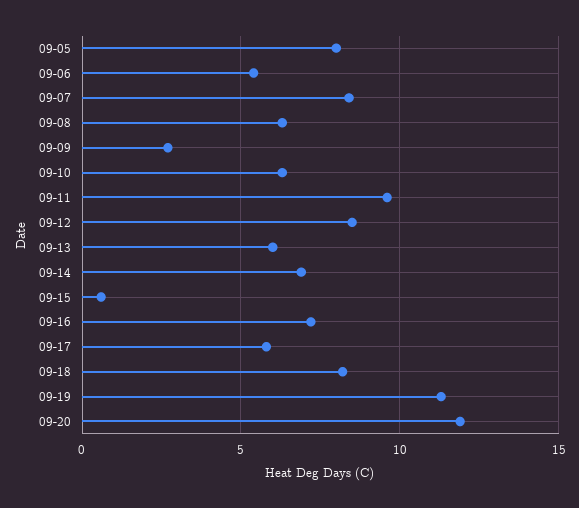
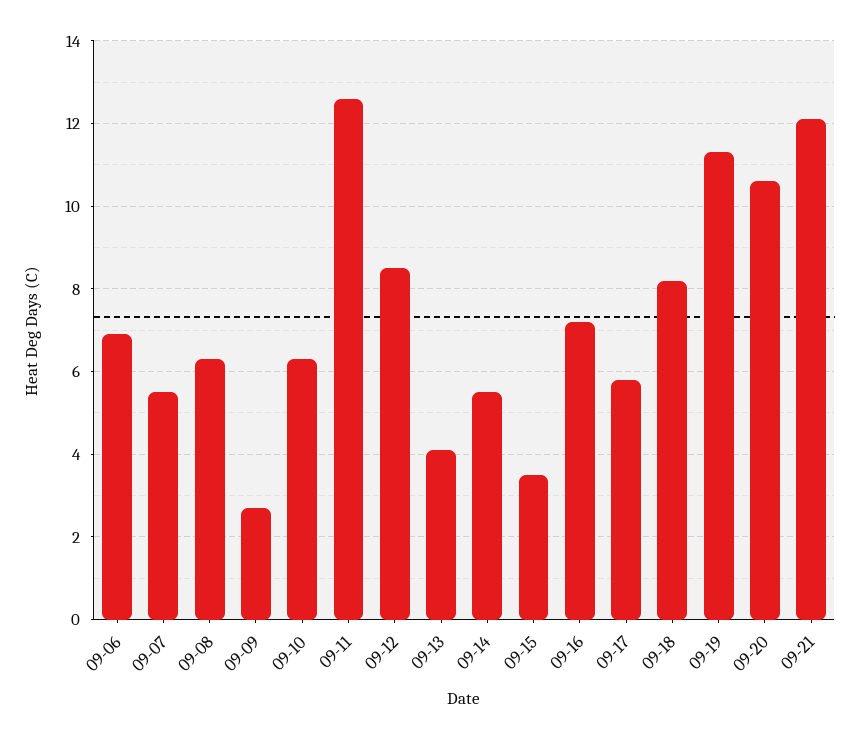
09-05: 8 -> none
09-06: 5.5 -> 7
09-07: 8.5 -> 5.5
09-11: 9.5 -> 12.5
09-13: 6 -> 4
09-14: 7 -> 5.5
09-15: 0.5 -> 3.5
09-20: 12 -> 10.5
09-21: none -> 12

